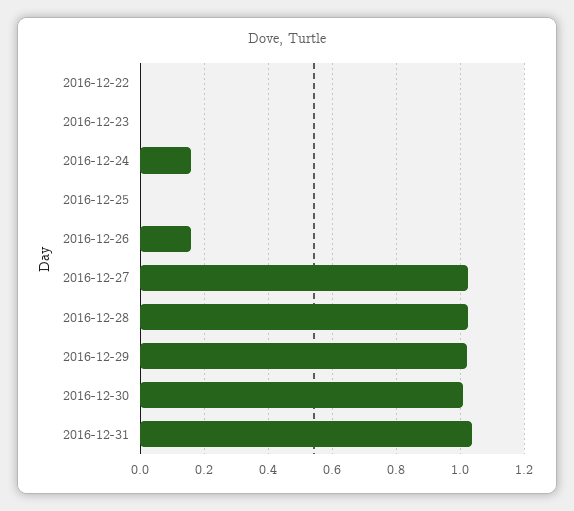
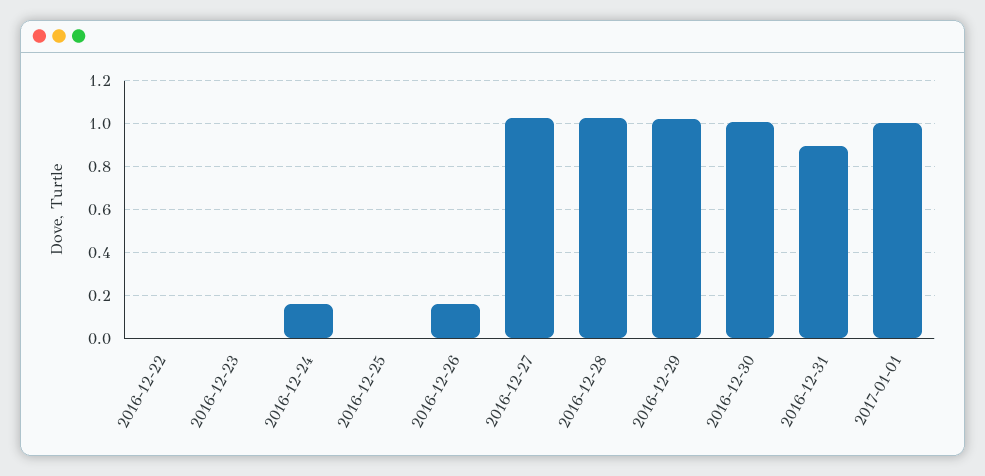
2016-12-31: 1.04 -> 0.9
2017-01-01: none -> 1

